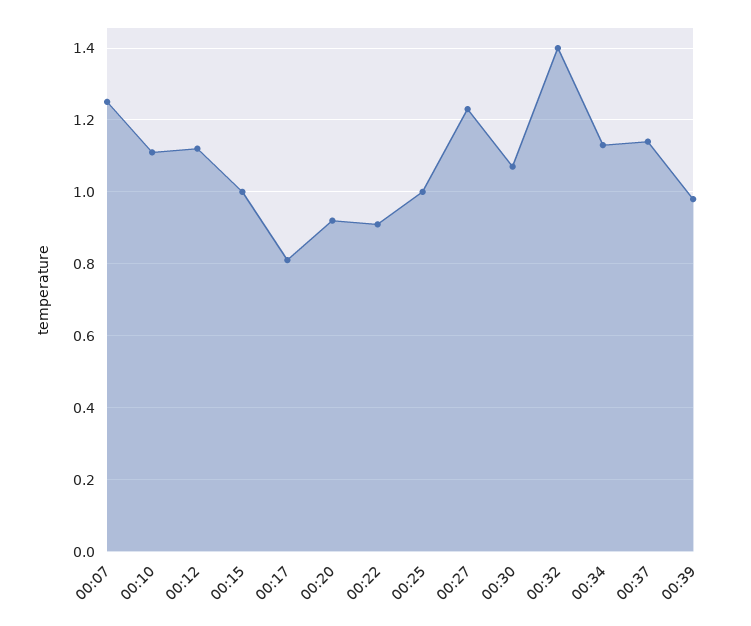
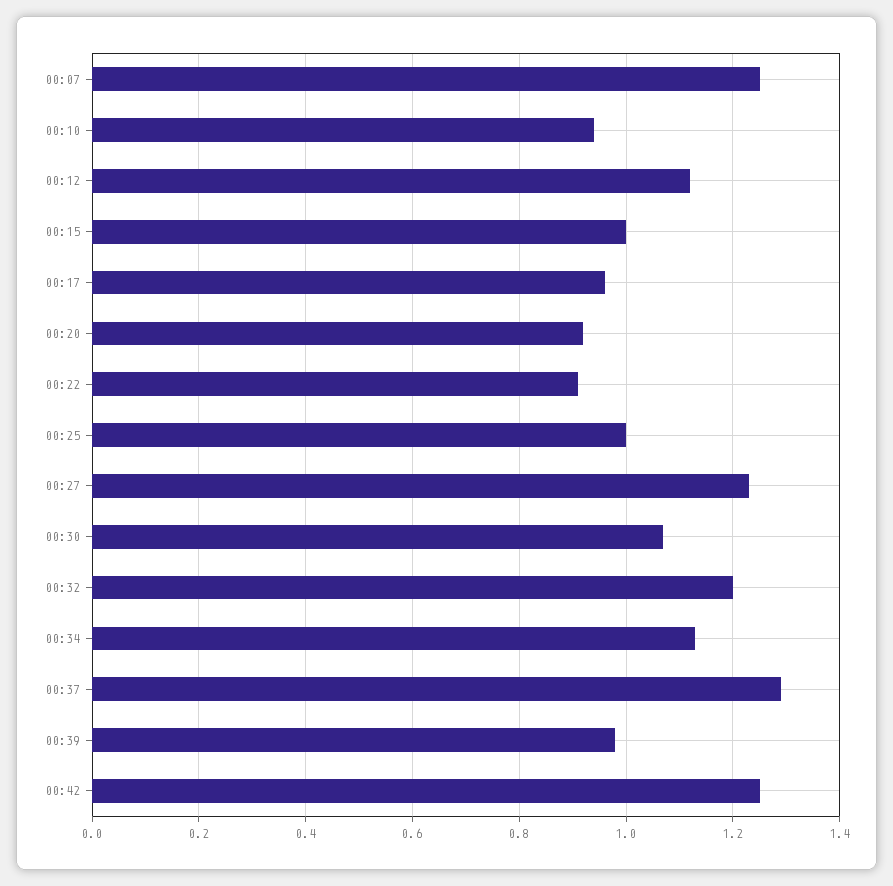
00:10: 1.1 -> 0.95
00:17: 0.8 -> 0.95
00:32: 1.4 -> 1.2
00:37: 1.15 -> 1.3
00:42: none -> 1.25

